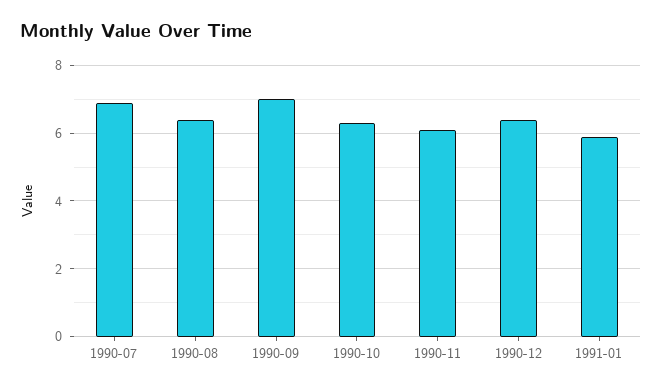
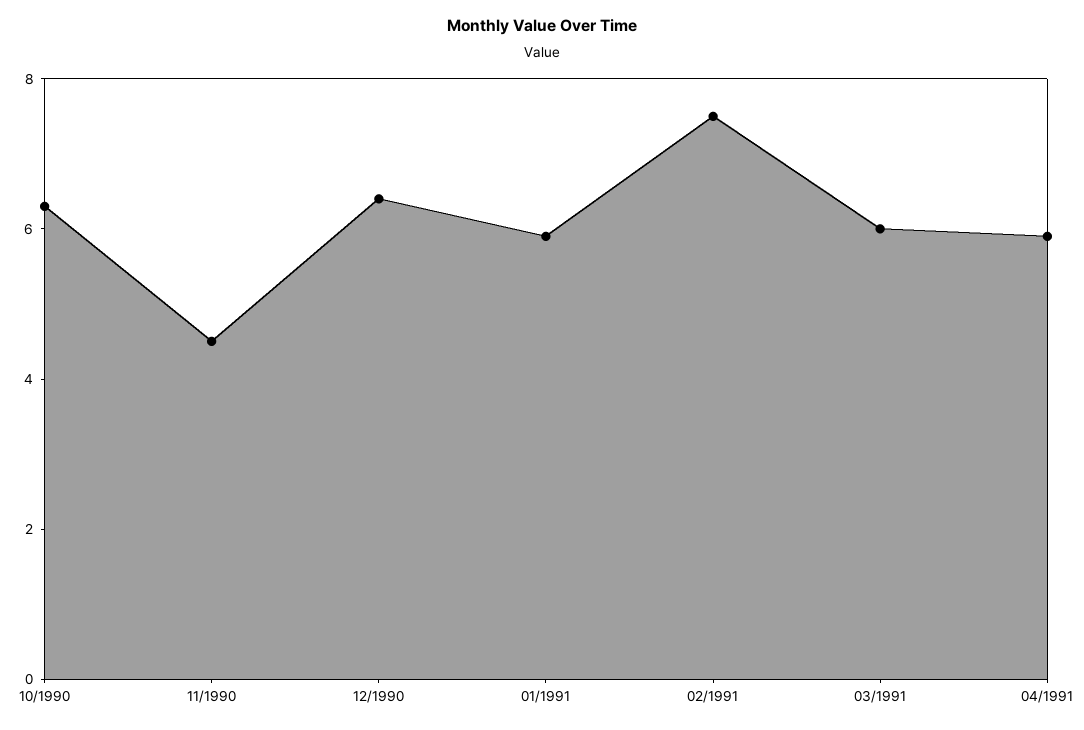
1990-07: 7 -> none
1990-08: 6.5 -> none
1990-09: 7 -> none
1990-11: 6 -> 4.5
02/1991: none -> 7.5
03/1991: none -> 6
04/1991: none -> 6

